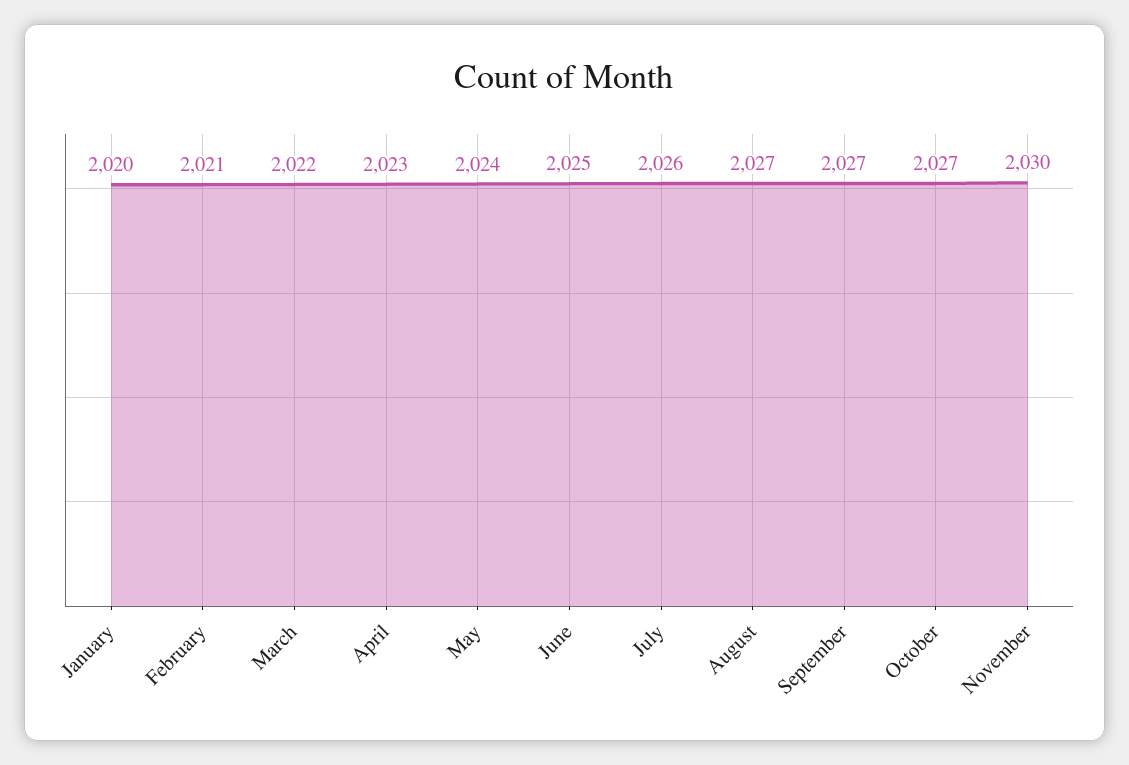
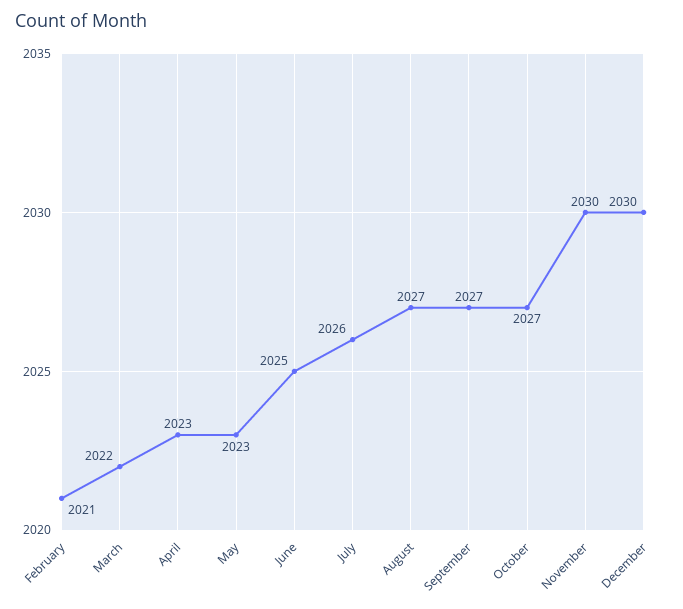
January: 2020 -> none
May: 2024 -> 2023
December: none -> 2030

